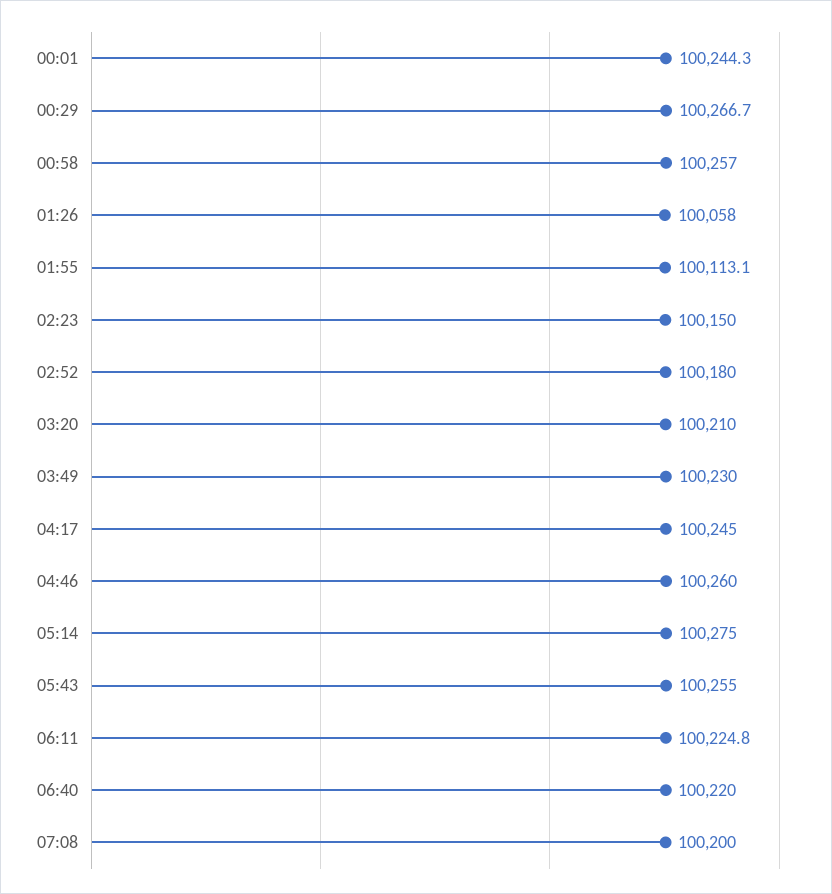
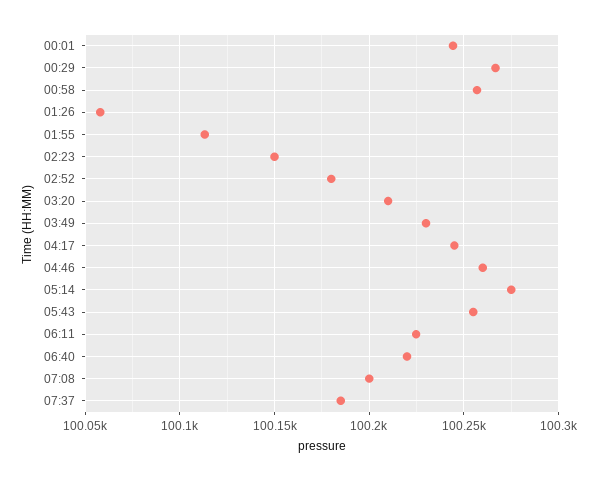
07:37: none -> 100185

